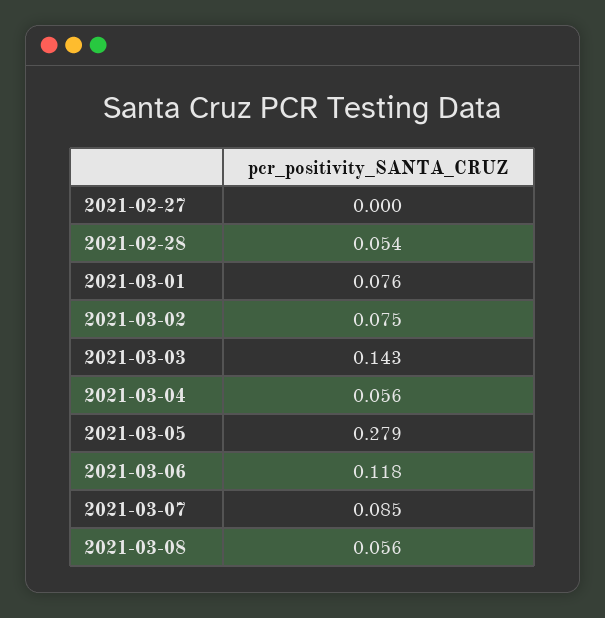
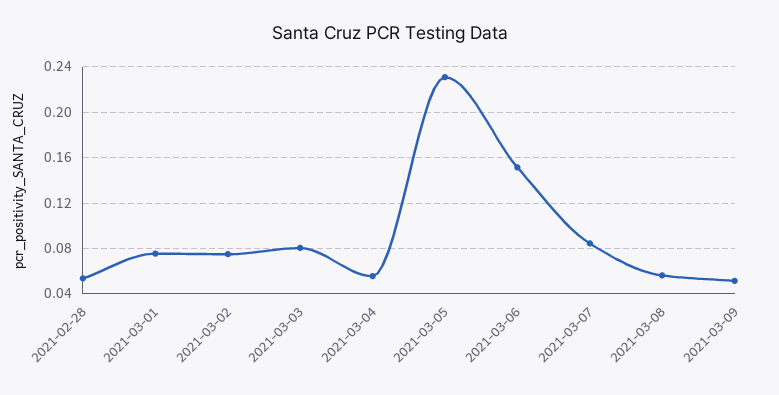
2021-02-27: 0 -> none
2021-03-03: 0.143 -> 0.08
2021-03-05: 0.279 -> 0.23
2021-03-06: 0.118 -> 0.15
2021-03-09: none -> 0.05

